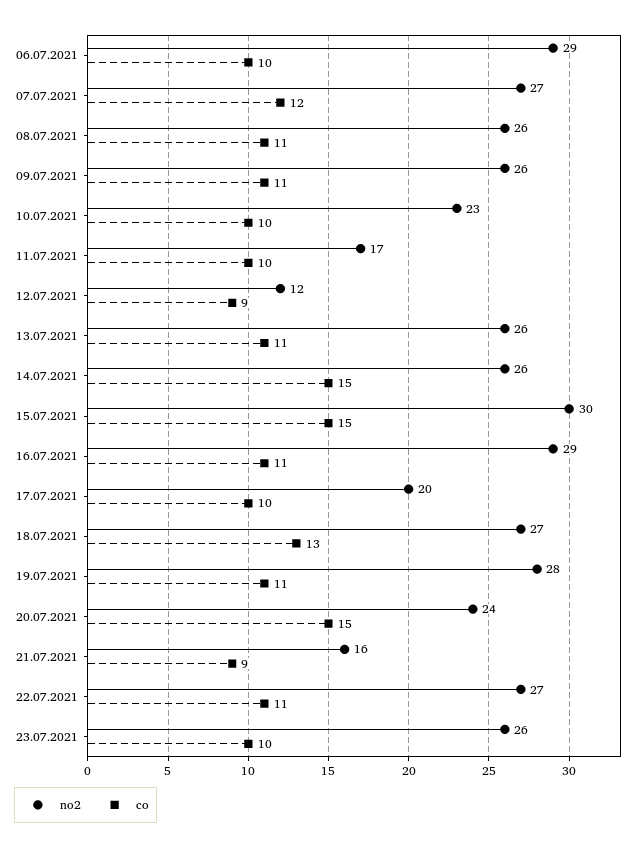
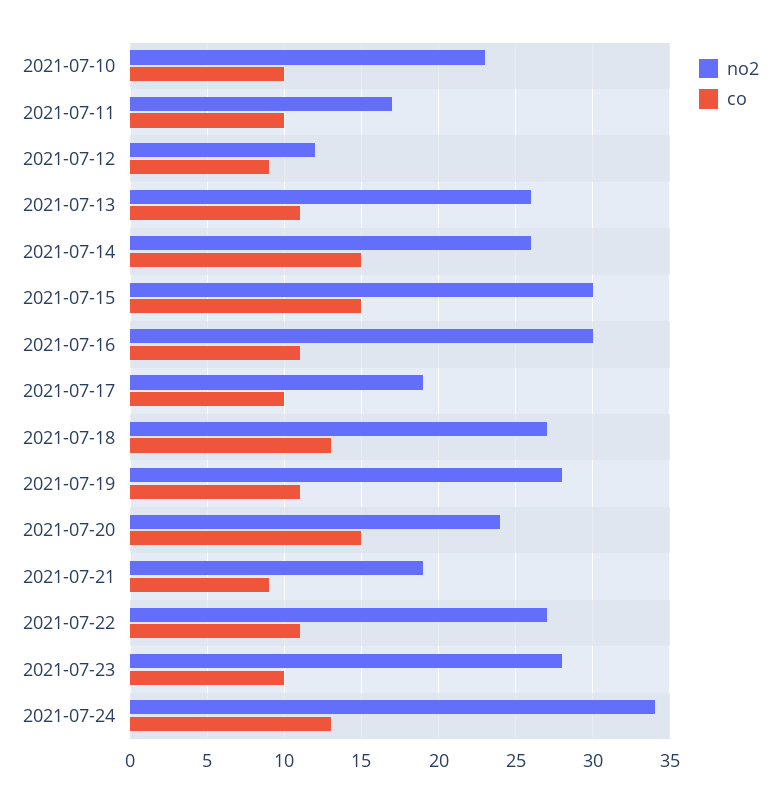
no2, 06.07.2021: 29 -> none
co, 06.07.2021: 10 -> none
no2, 07.07.2021: 27 -> none
co, 07.07.2021: 12 -> none
no2, 08.07.2021: 26 -> none
co, 08.07.2021: 11 -> none
no2, 09.07.2021: 26 -> none
co, 09.07.2021: 11 -> none
no2, 16.07.2021: 29 -> 30
no2, 17.07.2021: 20 -> 19
no2, 21.07.2021: 16 -> 19
no2, 23.07.2021: 26 -> 28
no2, 2021-07-24: none -> 34
co, 2021-07-24: none -> 13

